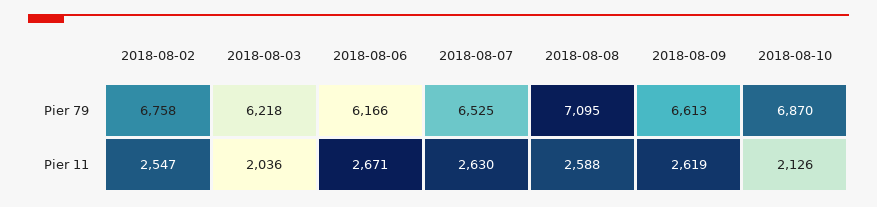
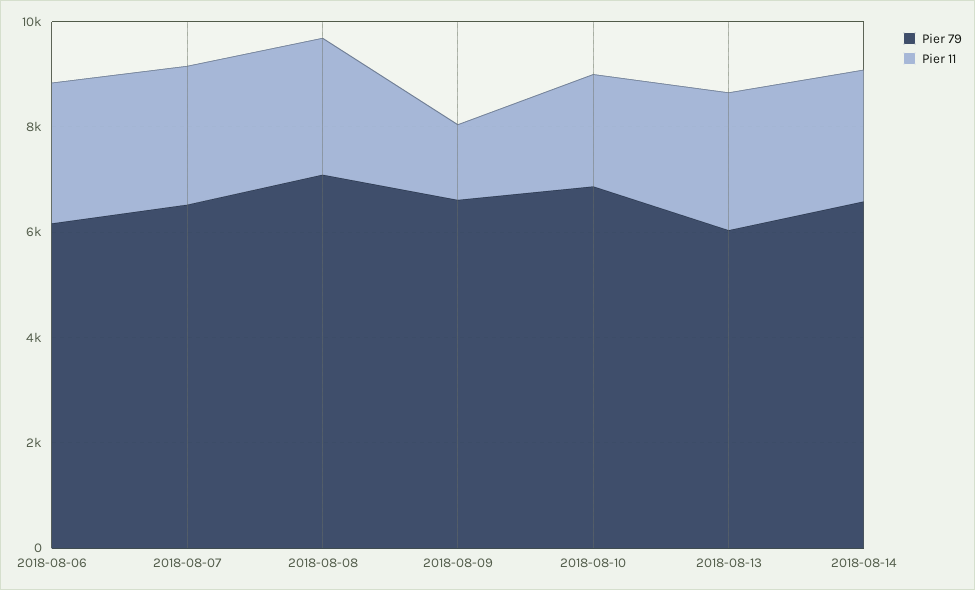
Pier 79, 2018-08-02: 6758 -> none
Pier 79, 2018-08-03: 6218 -> none
Pier 11, 2018-08-02: 2547 -> none
Pier 11, 2018-08-03: 2036 -> none
Pier 11, 2018-08-09: 2619 -> 1500
Pier 79, 2018-08-13: none -> 6000
Pier 11, 2018-08-13: none -> 2500
Pier 79, 2018-08-14: none -> 6500
Pier 11, 2018-08-14: none -> 2500

